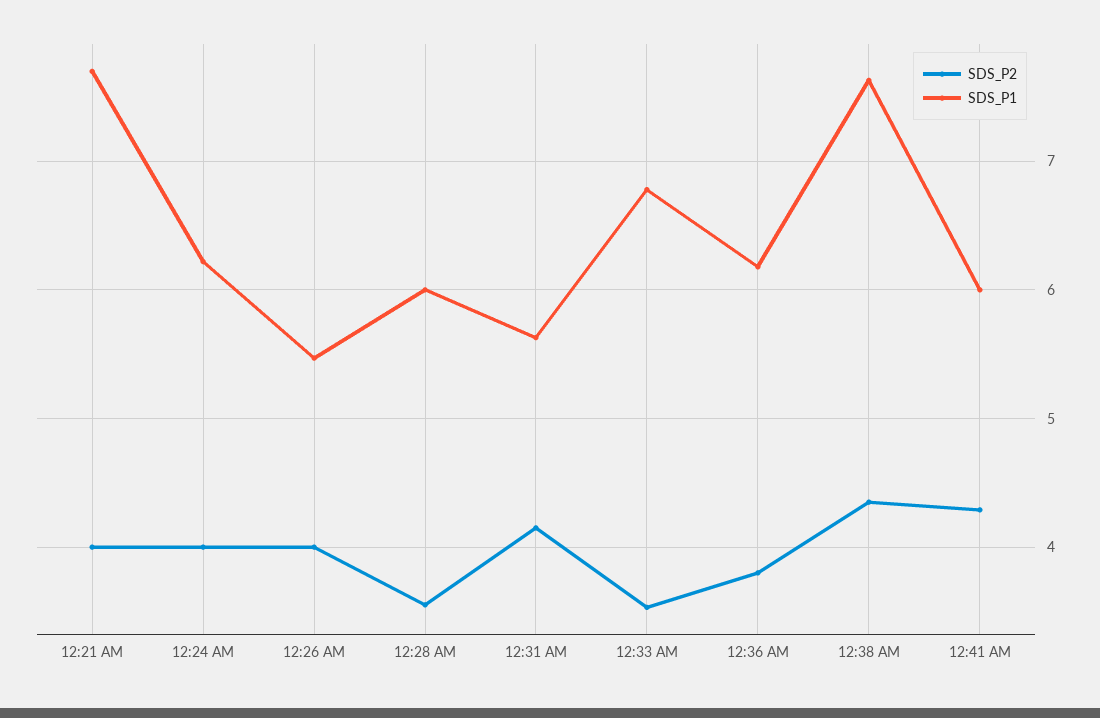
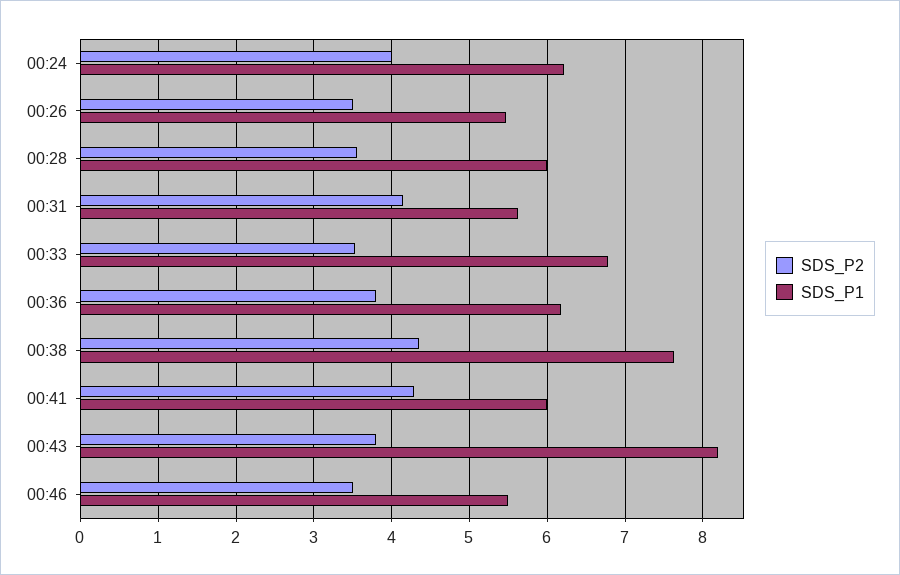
SDS_P2, 12:21 AM: 4 -> none
SDS_P1, 12:21 AM: 7.7 -> none
SDS_P2, 12:26 AM: 4 -> 3.5
SDS_P2, 00:43: none -> 3.8
SDS_P1, 00:43: none -> 8.2
SDS_P2, 00:46: none -> 3.5
SDS_P1, 00:46: none -> 5.5

